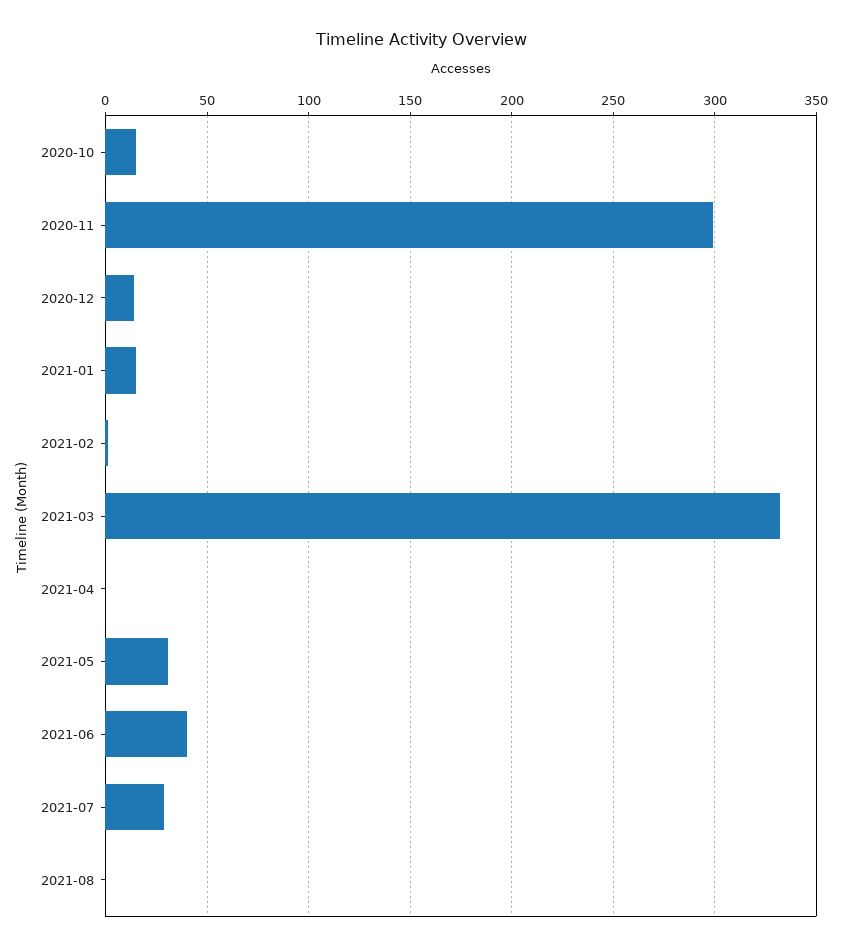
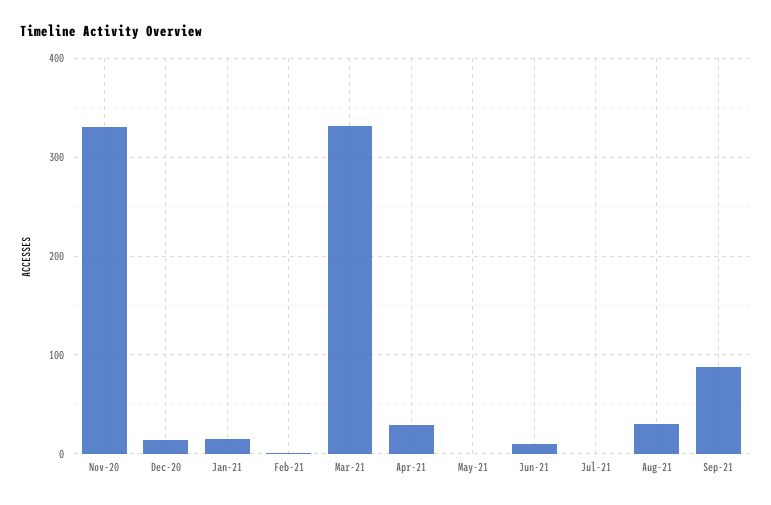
2020-10: 15 -> none
2020-11: 300 -> 330
2021-04: 0 -> 30
2021-05: 30 -> 0
2021-06: 40 -> 10
2021-07: 30 -> 0
2021-08: 0 -> 30
Sep-21: none -> 90

